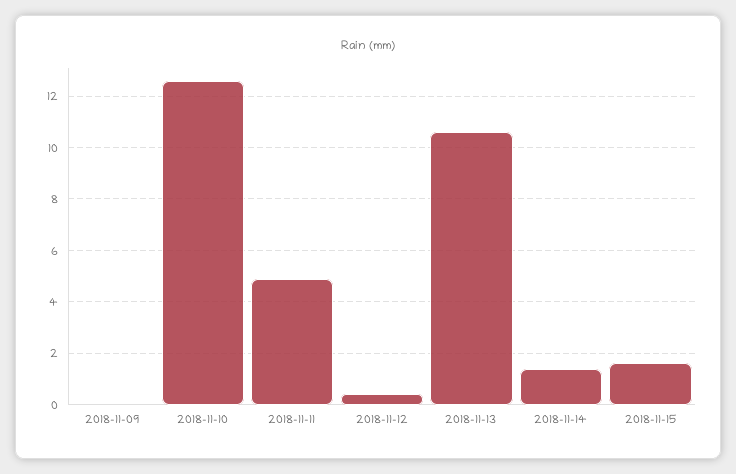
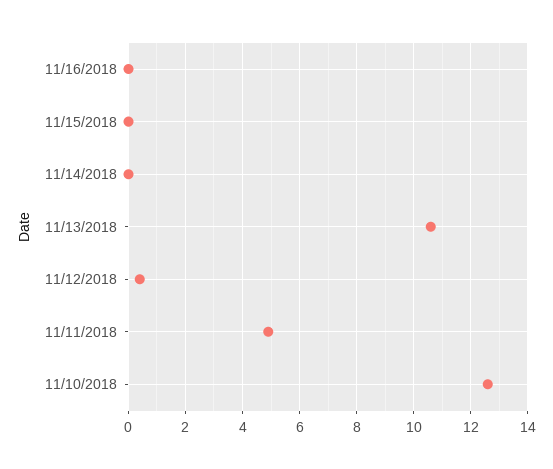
2018-11-09: 0 -> none
2018-11-14: 1.5 -> 0
2018-11-15: 1.5 -> 0
11/16/2018: none -> 0

